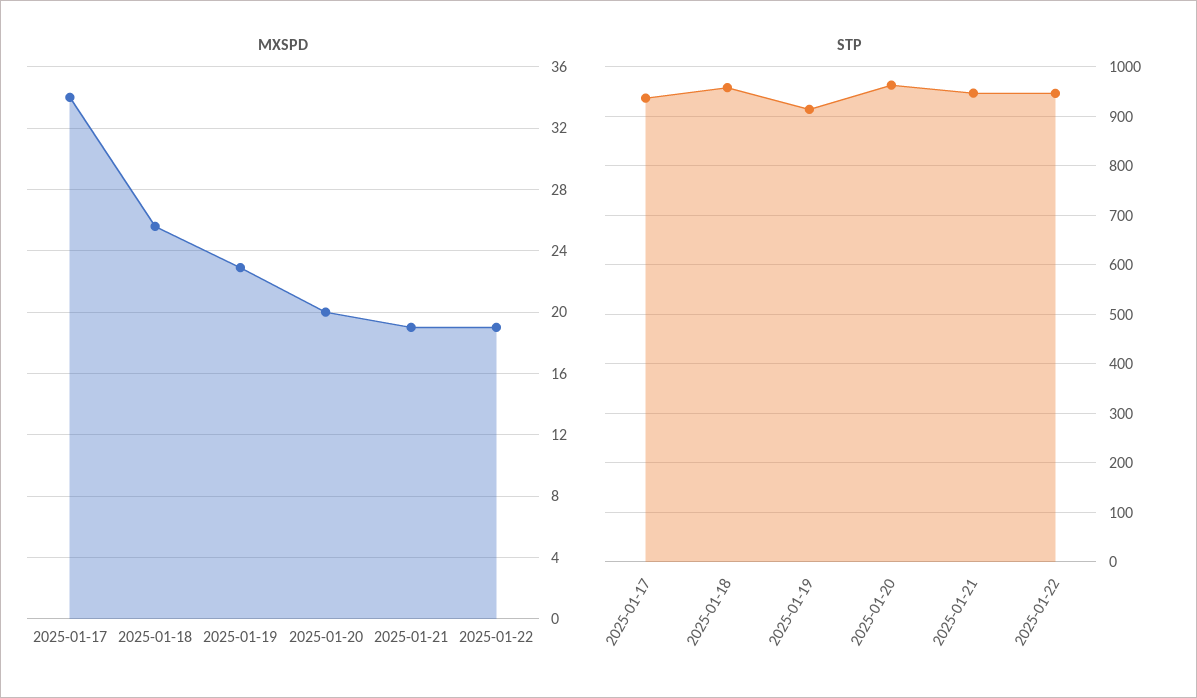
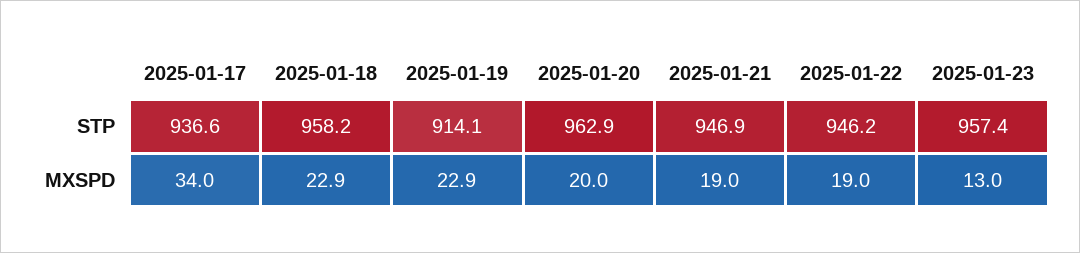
MXSPD, 2025-01-18: 25.5 -> 22.9
STP, 2025-01-23: none -> 957.4
MXSPD, 2025-01-23: none -> 13

